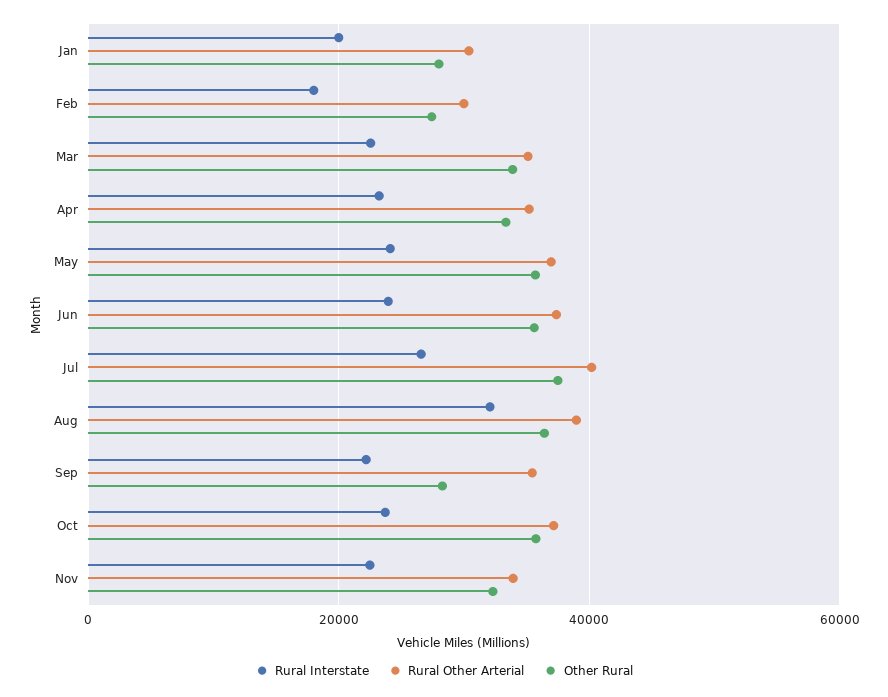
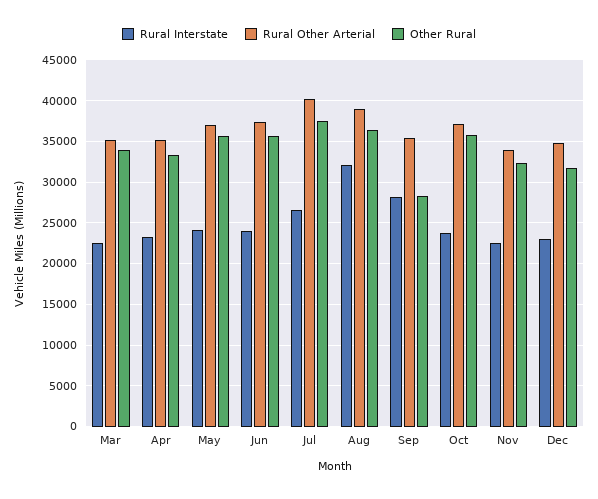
Rural Interstate, Jan: 20000 -> none
Rural Other Arterial, Jan: 30000 -> none
Other Rural, Jan: 28000 -> none
Rural Interstate, Feb: 18000 -> none
Rural Other Arterial, Feb: 30000 -> none
Other Rural, Feb: 28000 -> none
Rural Interstate, Sep: 22000 -> 28000
Rural Interstate, Dec: none -> 23000
Rural Other Arterial, Dec: none -> 35000
Other Rural, Dec: none -> 32000

